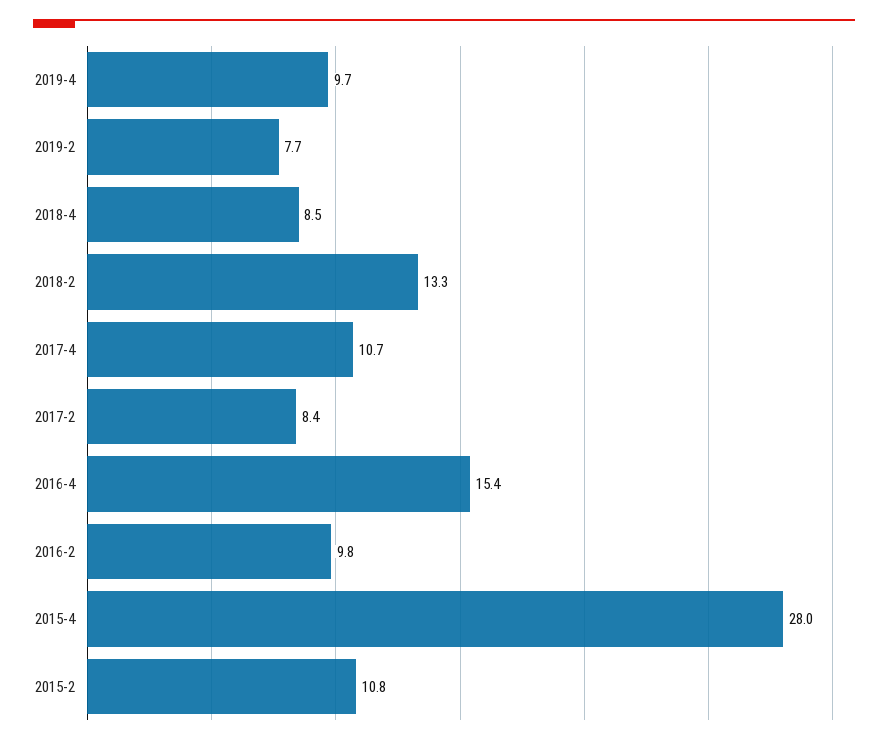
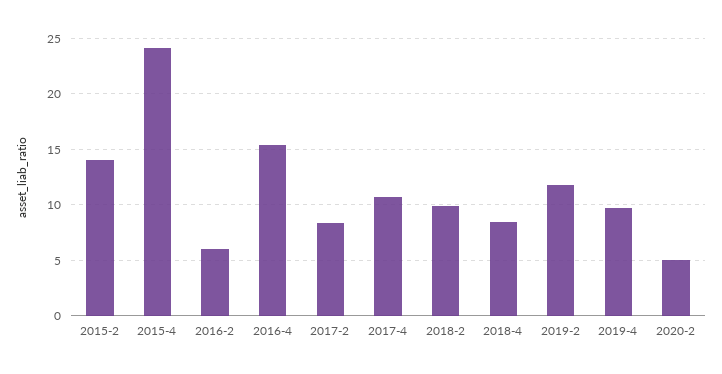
2019-2: 7.7 -> 12
2018-2: 13.3 -> 10
2016-2: 9.8 -> 6
2015-4: 28 -> 24
2015-2: 10.8 -> 14
2020-2: none -> 5

